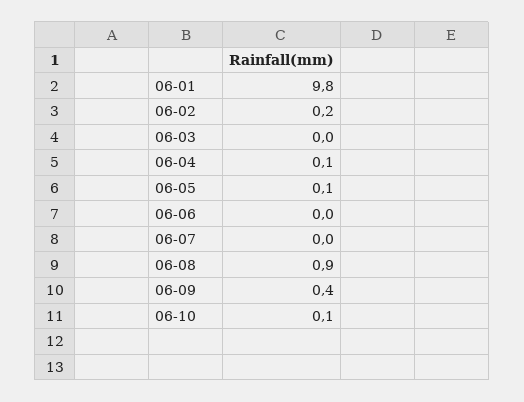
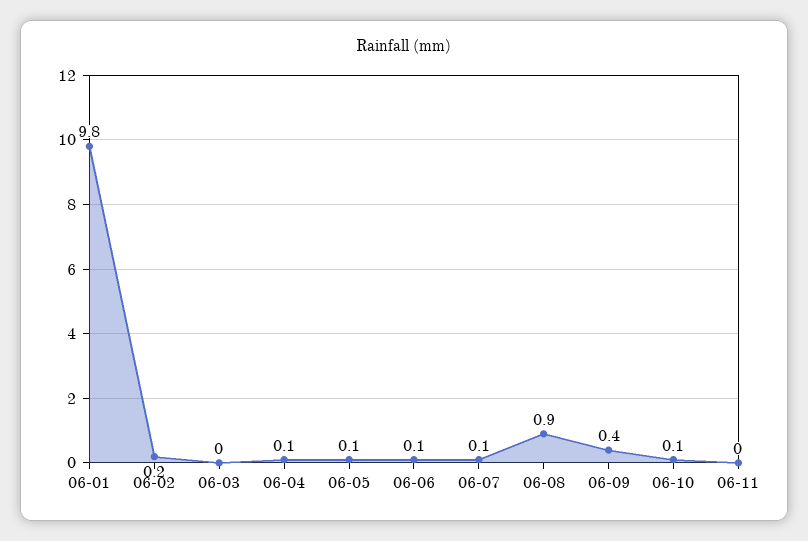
06-06: 0 -> 0.1
06-07: 0 -> 0.1
06-11: none -> 0

